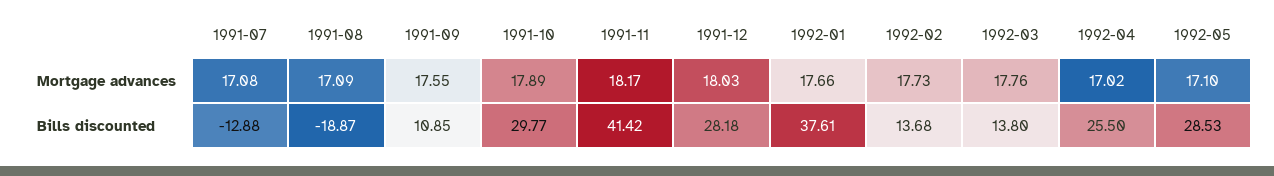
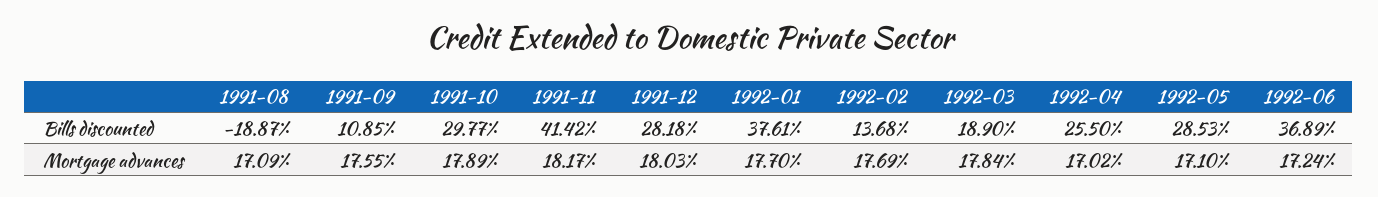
1991-07, Mortgage advances: 17.08 -> none
1992-01, Mortgage advances: 17.66 -> 17.7
1992-02, Mortgage advances: 17.73 -> 17.69
1992-03, Mortgage advances: 17.76 -> 17.84
1991-07, Bills discounted: -12.88 -> none
1992-03, Bills discounted: 13.8 -> 18.9
1992-06, Bills discounted: none -> 36.89
1992-06, Mortgage advances: none -> 17.24

